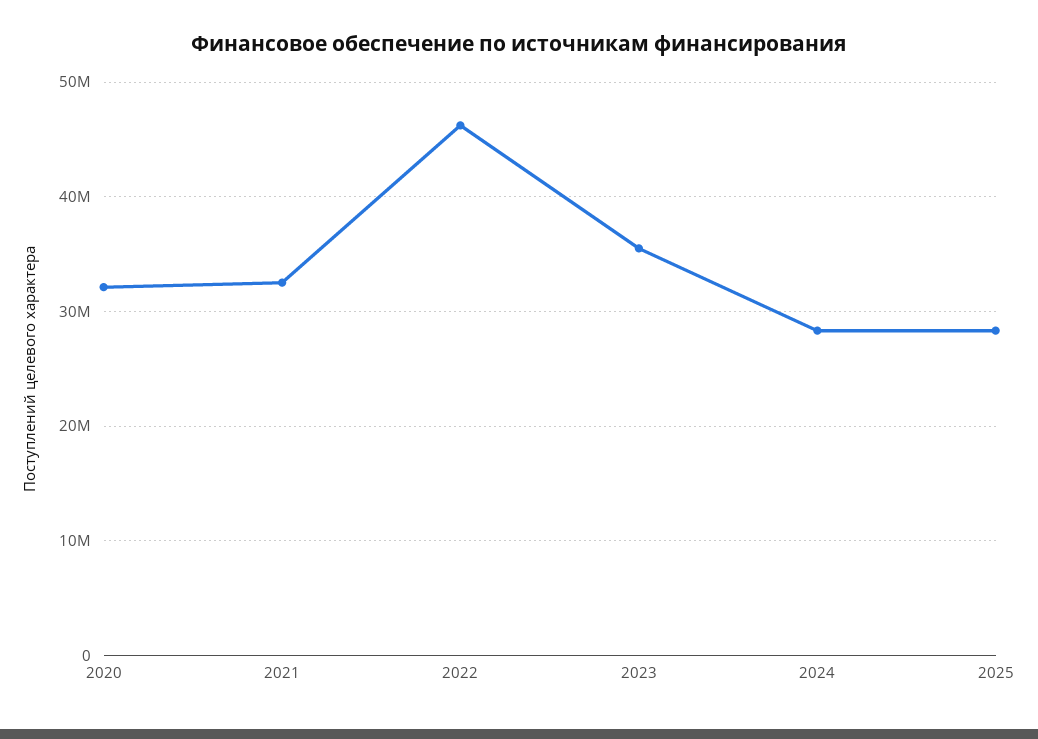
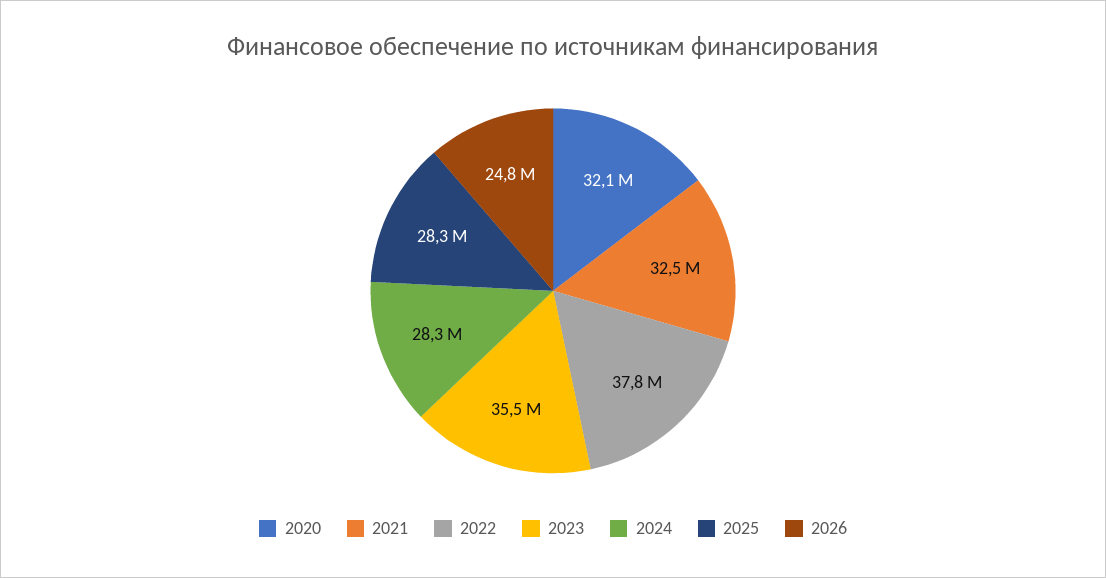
2022: 46000000 -> 37800000
2026: none -> 24800000

